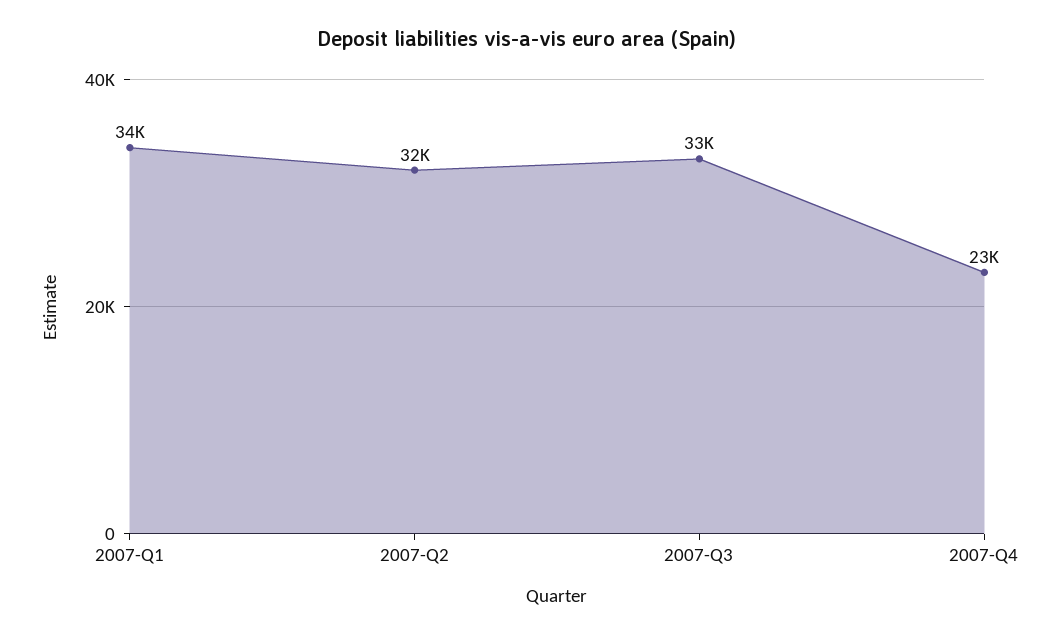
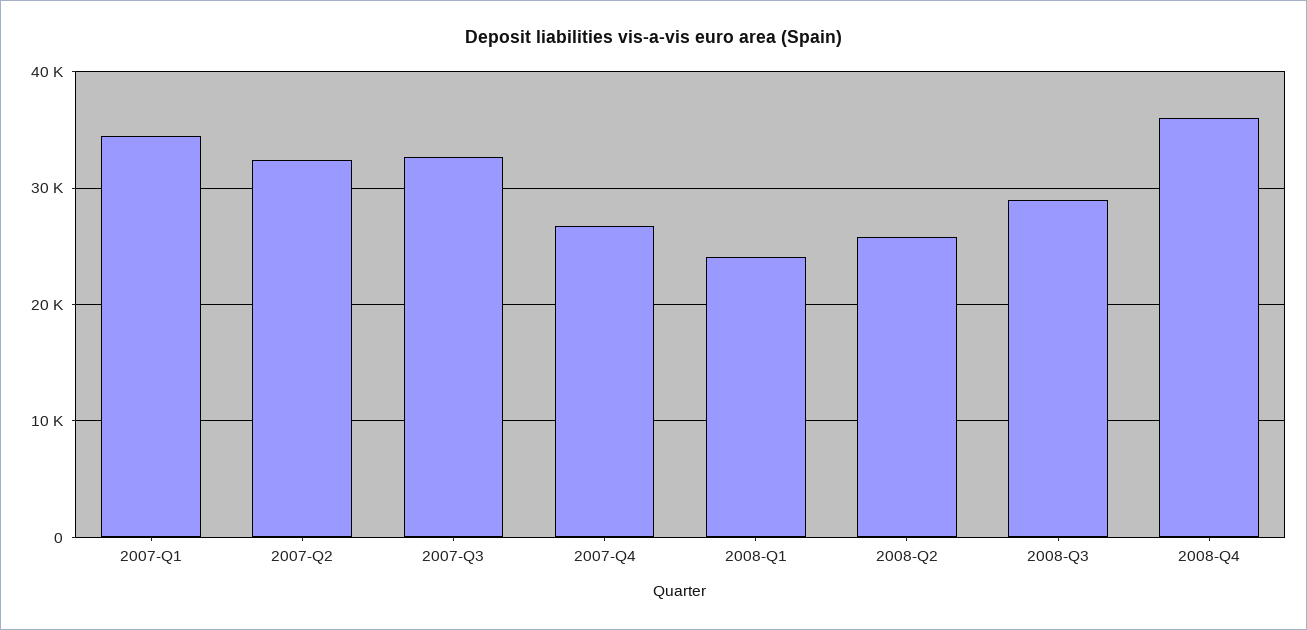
2007-Q4: 23000 -> 27000
2008-Q1: none -> 24000
2008-Q2: none -> 26000
2008-Q3: none -> 29000
2008-Q4: none -> 36000

